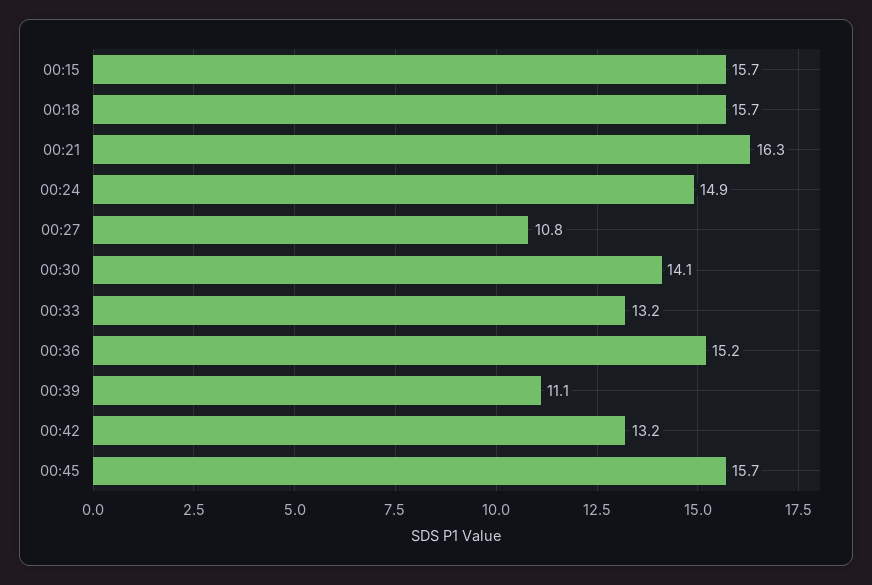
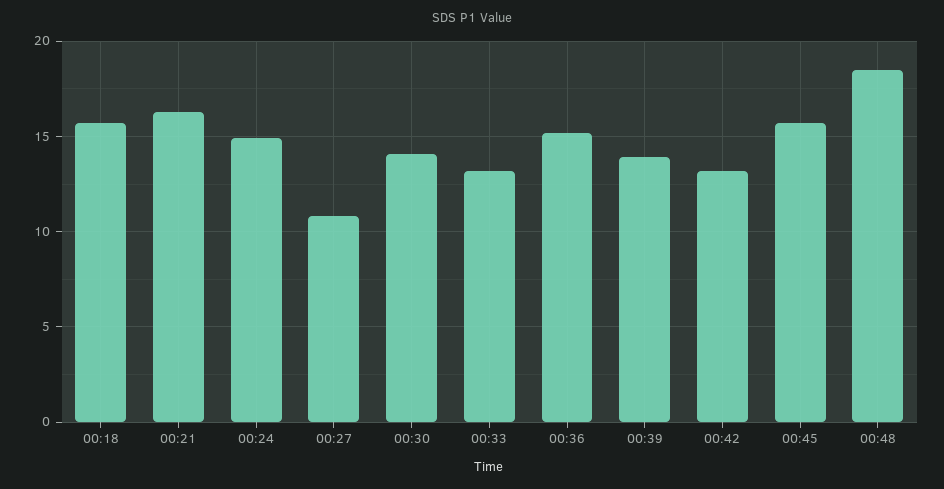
00:15: 15.7 -> none
00:39: 11.1 -> 14
00:48: none -> 18.5

